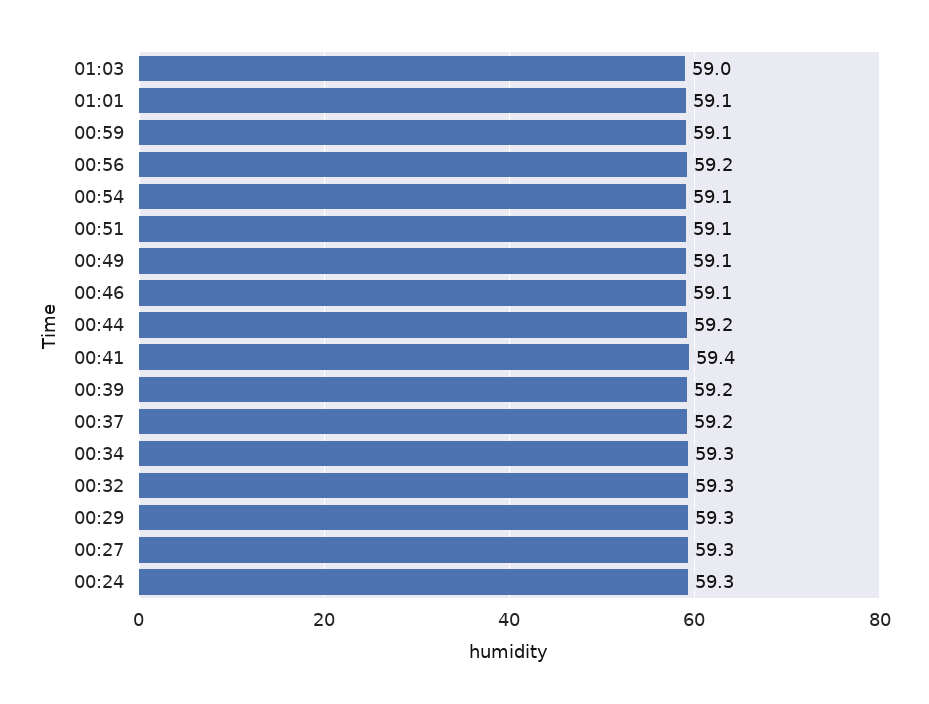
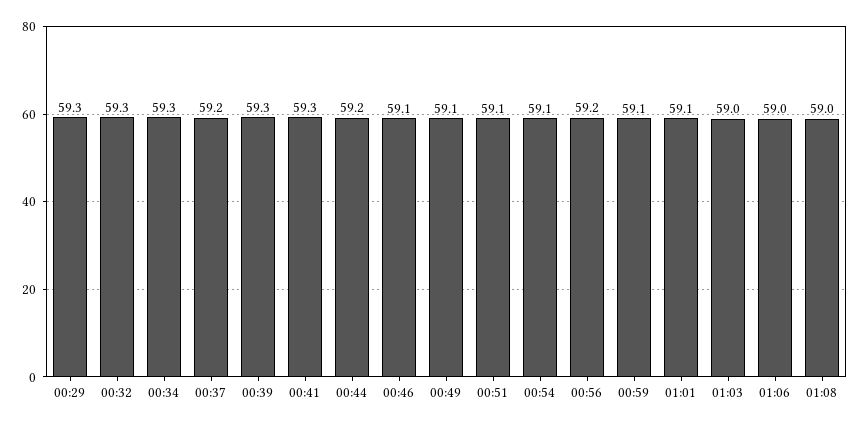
00:41: 59.4 -> 59.3
00:39: 59.2 -> 59.3
00:27: 59.3 -> none
00:24: 59.3 -> none
01:06: none -> 59
01:08: none -> 59

